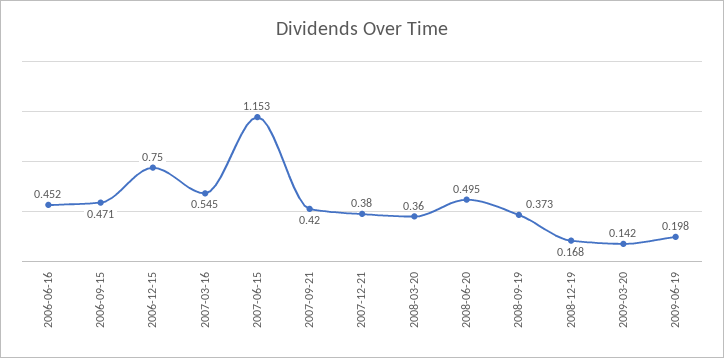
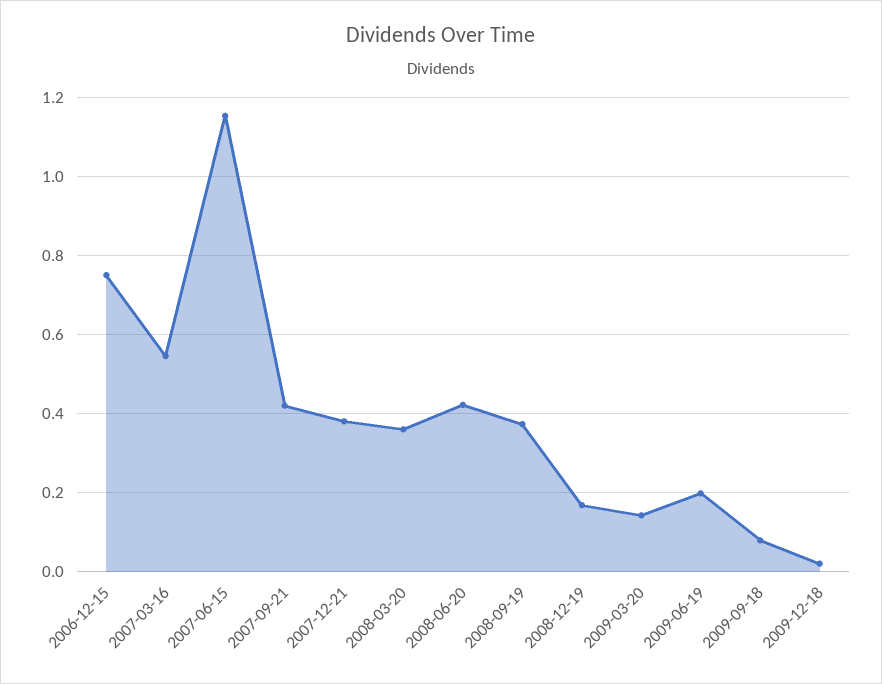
2006-06-16: 0.452 -> none
2006-09-15: 0.471 -> none
2008-06-20: 0.495 -> 0.42
2009-09-18: none -> 0.08
2009-12-18: none -> 0.02

